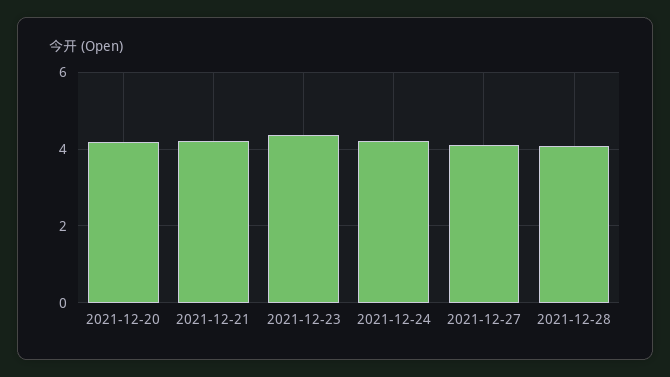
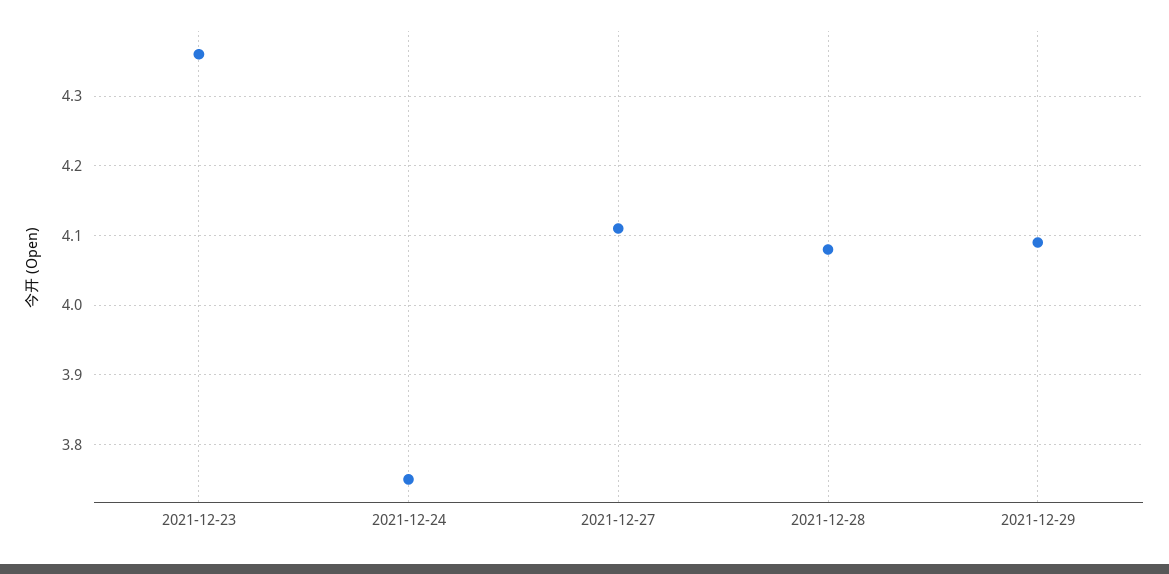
2021-12-20: 4.2 -> none
2021-12-21: 4.2 -> none
2021-12-24: 4.2 -> 3.75
2021-12-29: none -> 4.09

